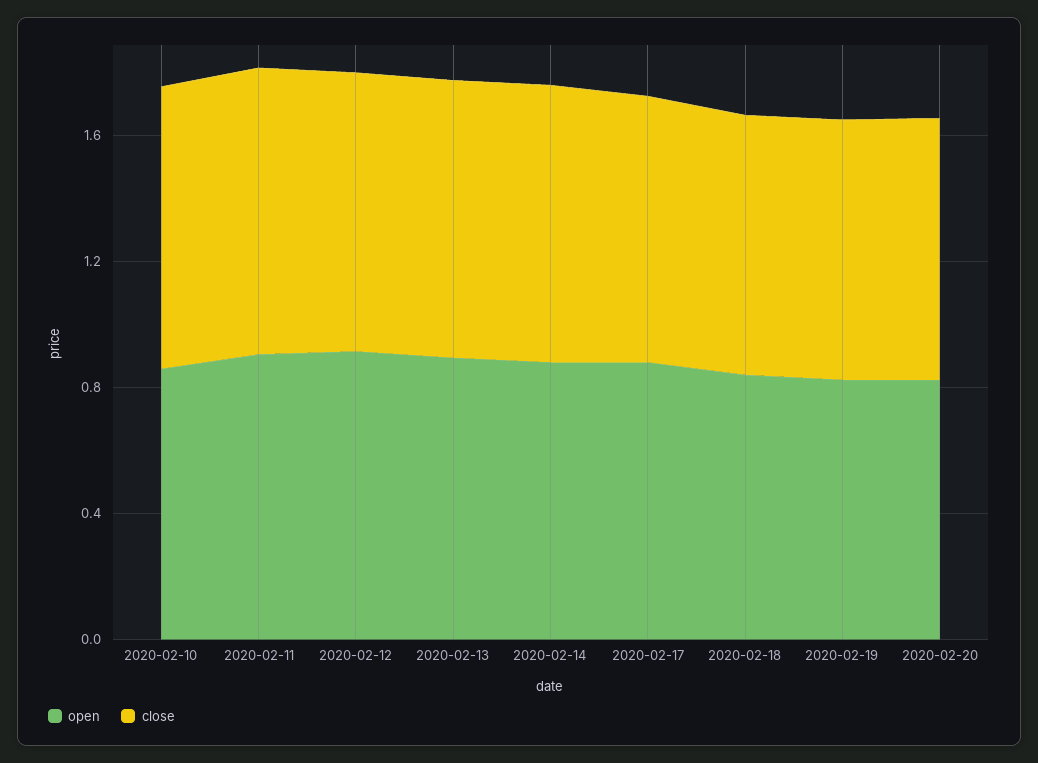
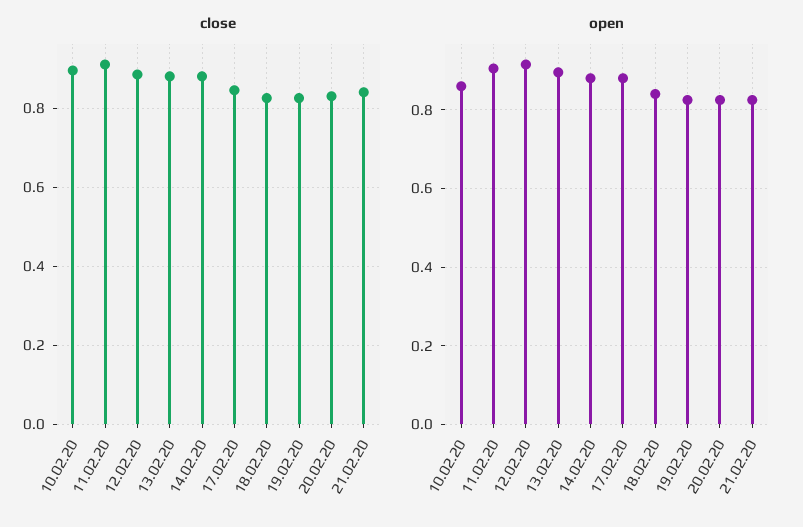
close, 21.02.20: none -> 0.84
open, 21.02.20: none -> 0.82

